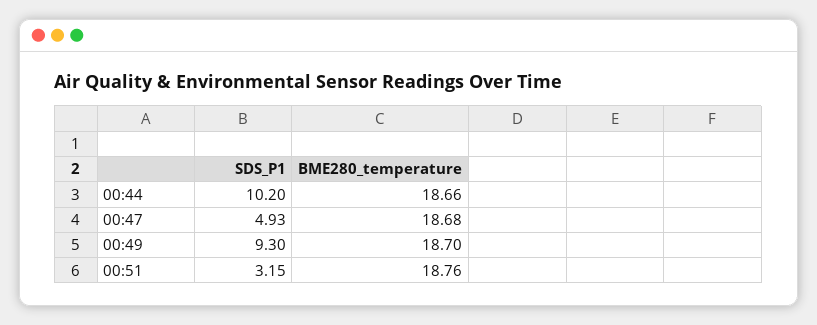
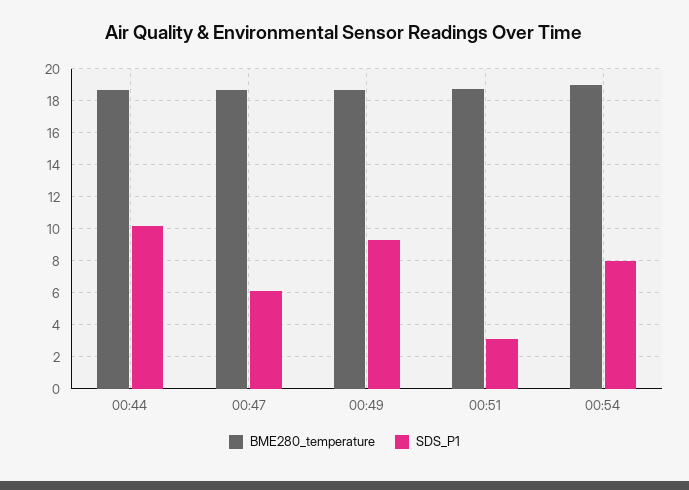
SDS_P1, 00:47: 4.93 -> 6
BME280_temperature, 00:54: none -> 19
SDS_P1, 00:54: none -> 8

